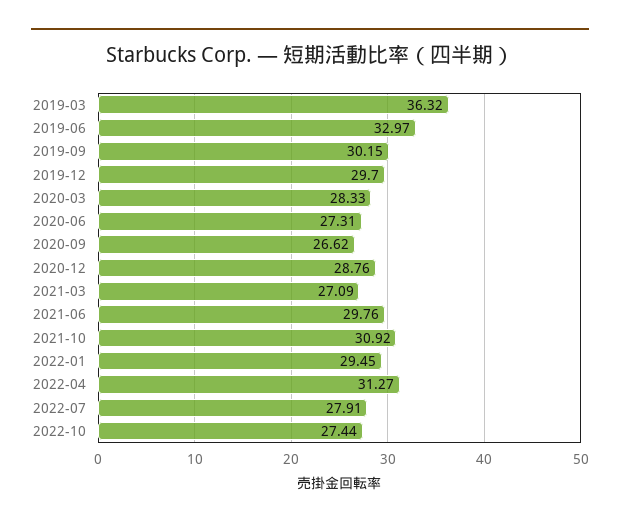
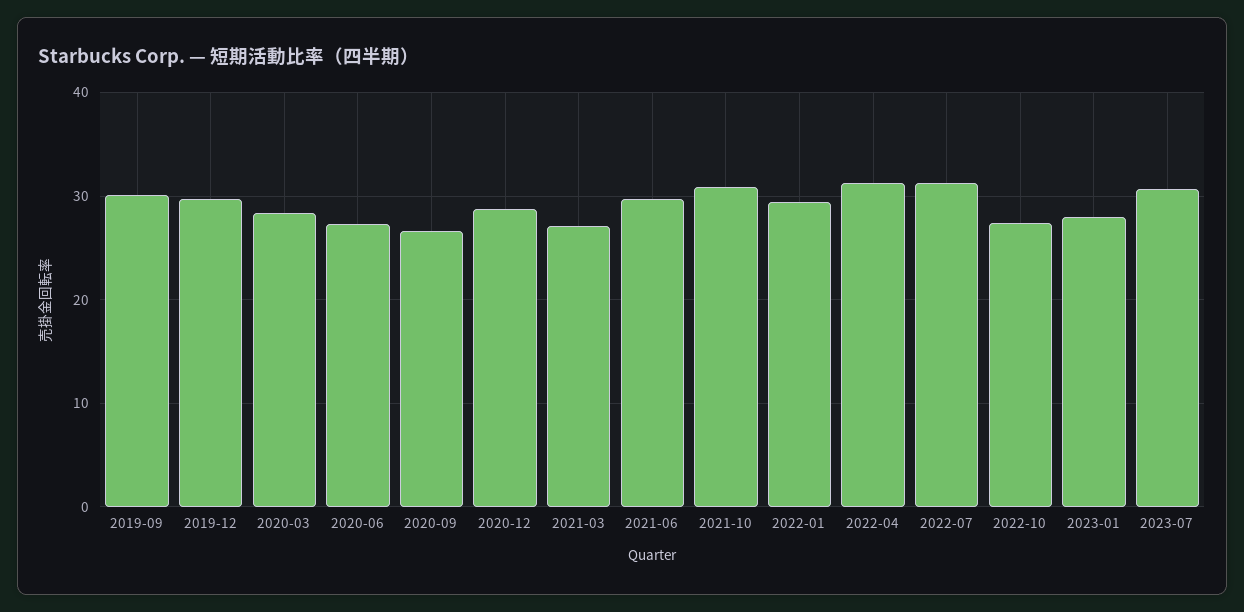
2019-03: 36.32 -> none
2019-06: 32.97 -> none
2022-07: 27.91 -> 31
2023-01: none -> 28
2023-07: none -> 31

